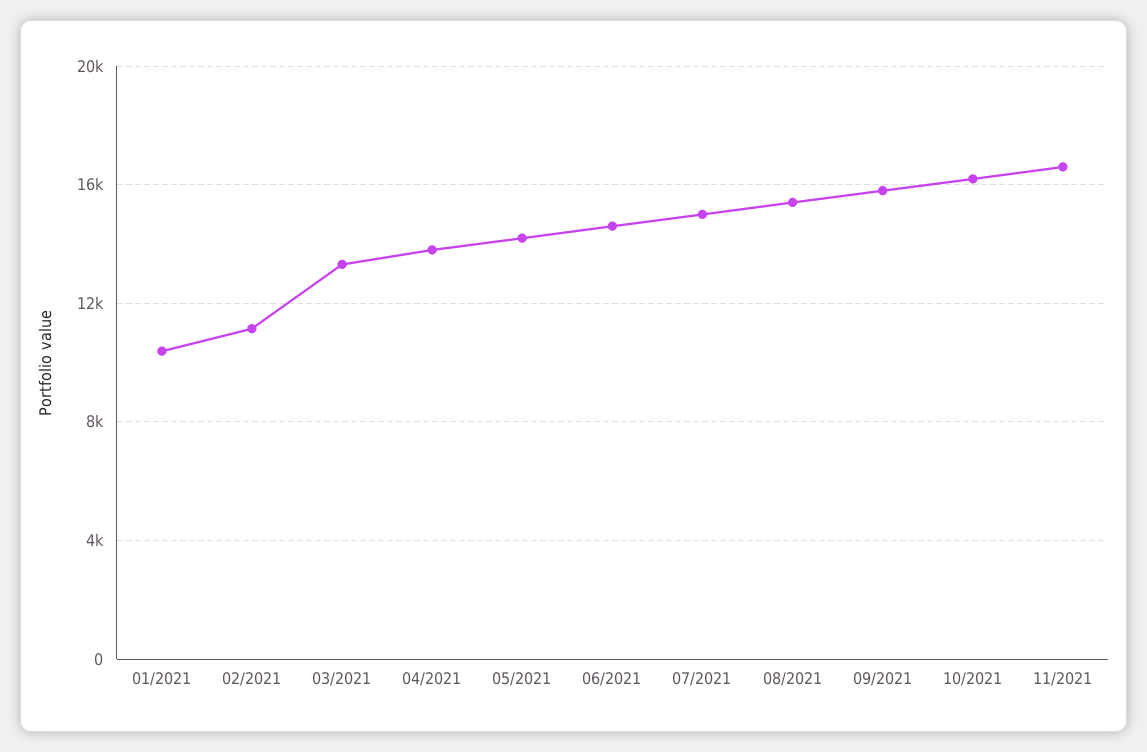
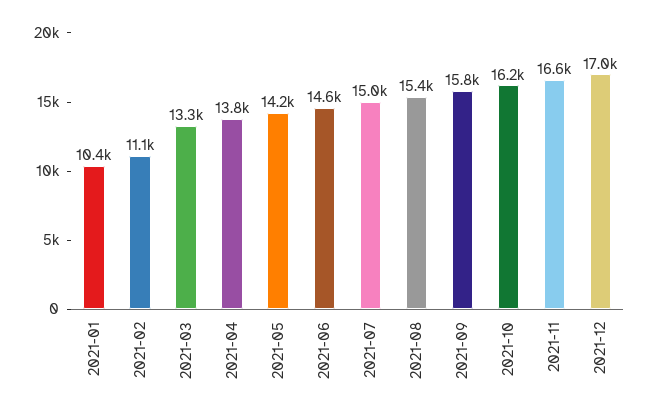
2021-12: none -> 17000

